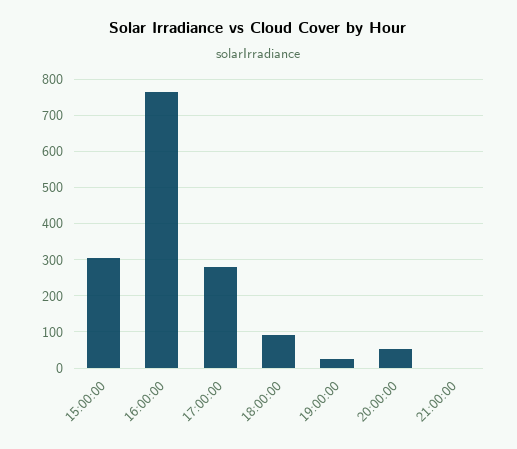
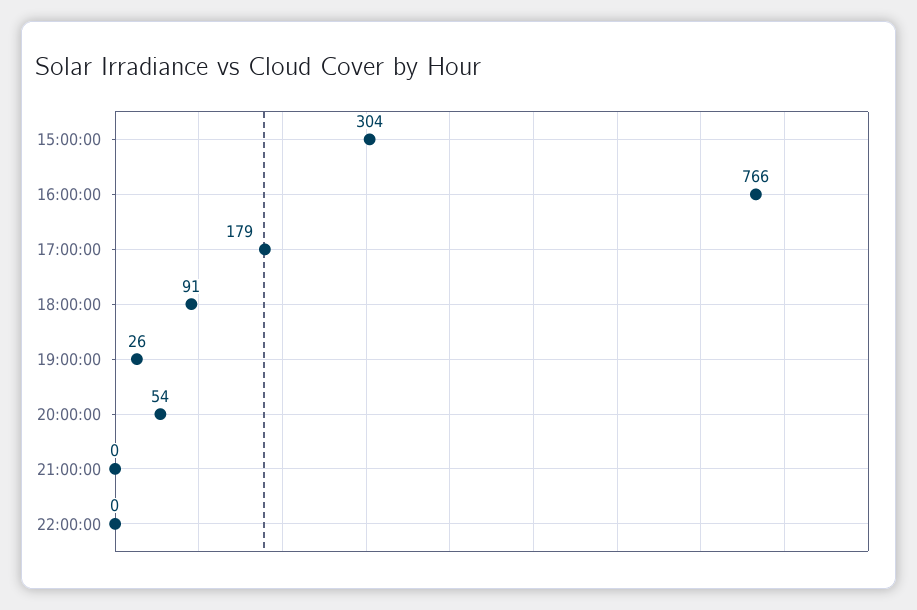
17:00:00: 280 -> 179
22:00:00: none -> 0

